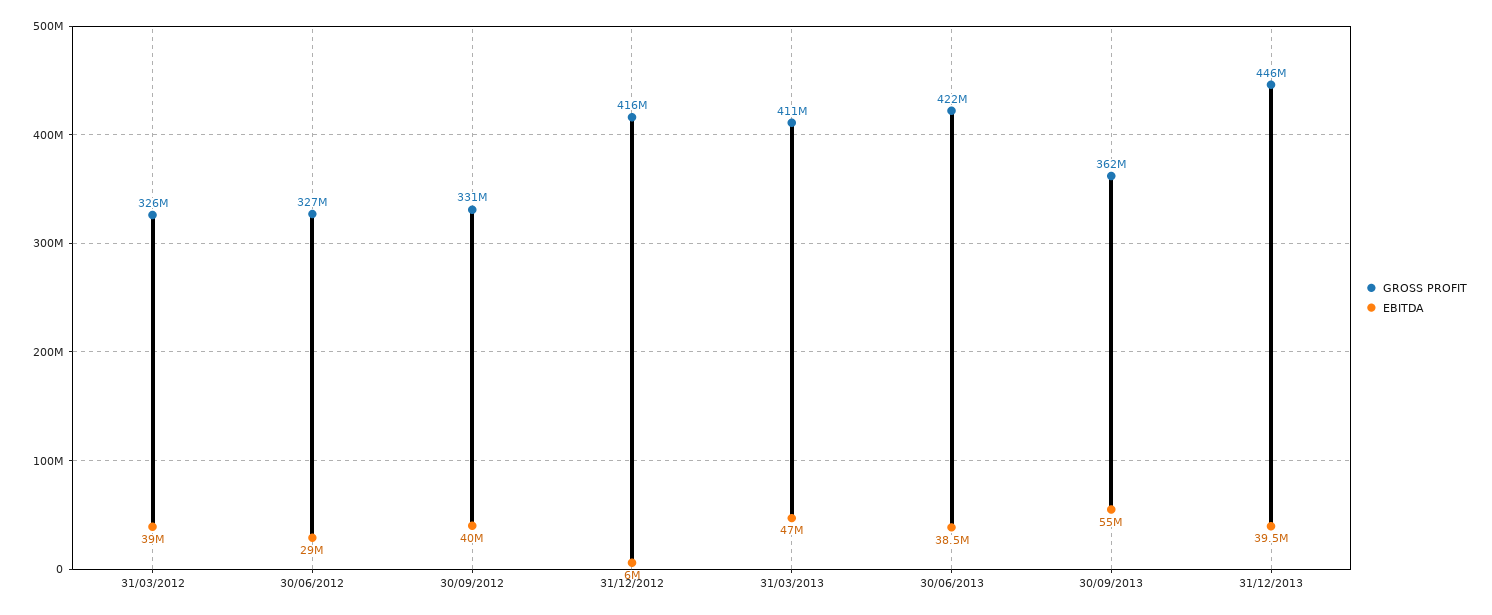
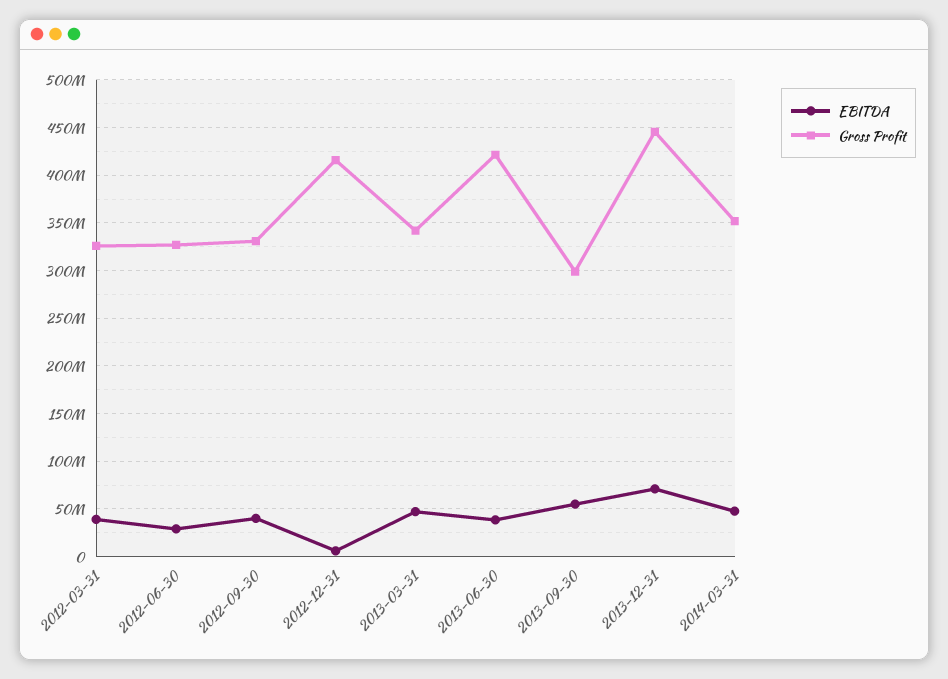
GROSS PROFIT, 31/03/2013: 411000000 -> 340000000
GROSS PROFIT, 30/09/2013: 362000000 -> 300000000
EBITDA, 31/12/2013: 39500000 -> 70000000
EBITDA, 2014-03-31: none -> 50000000
GROSS PROFIT, 2014-03-31: none -> 350000000

